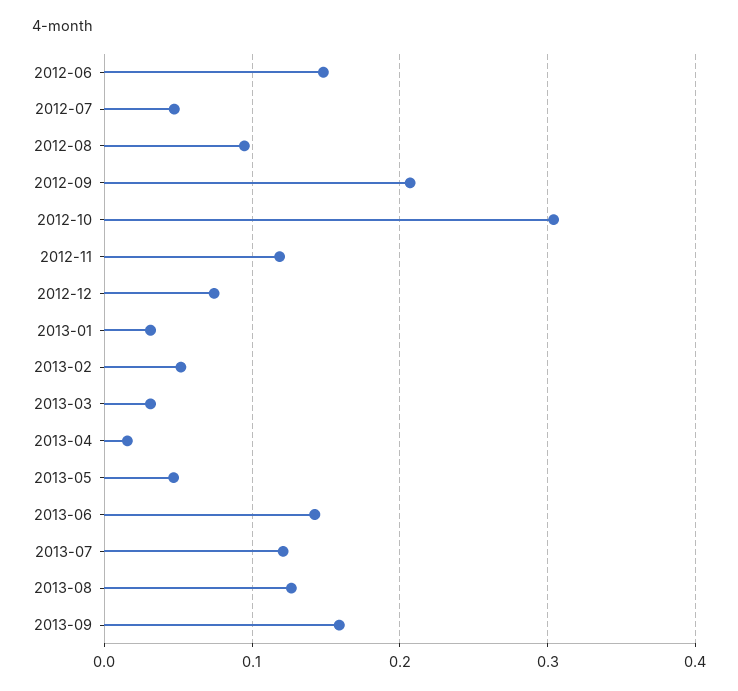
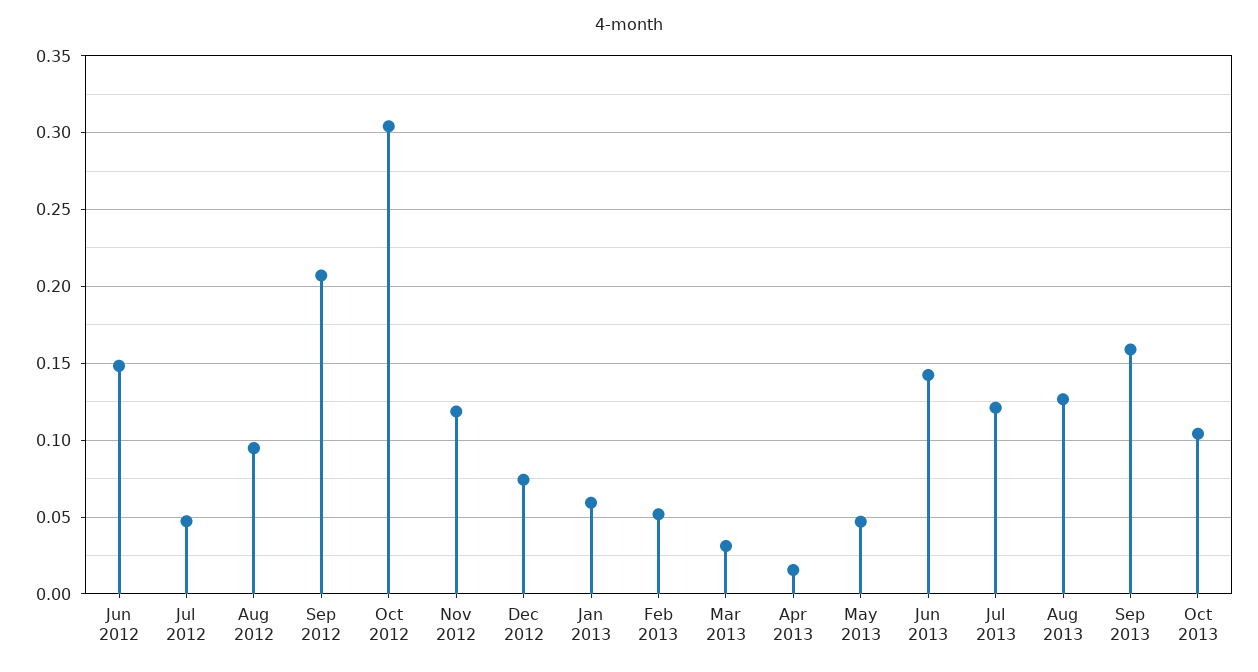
2013-01: 0.03 -> 0.06
Oct 2013: none -> 0.105

